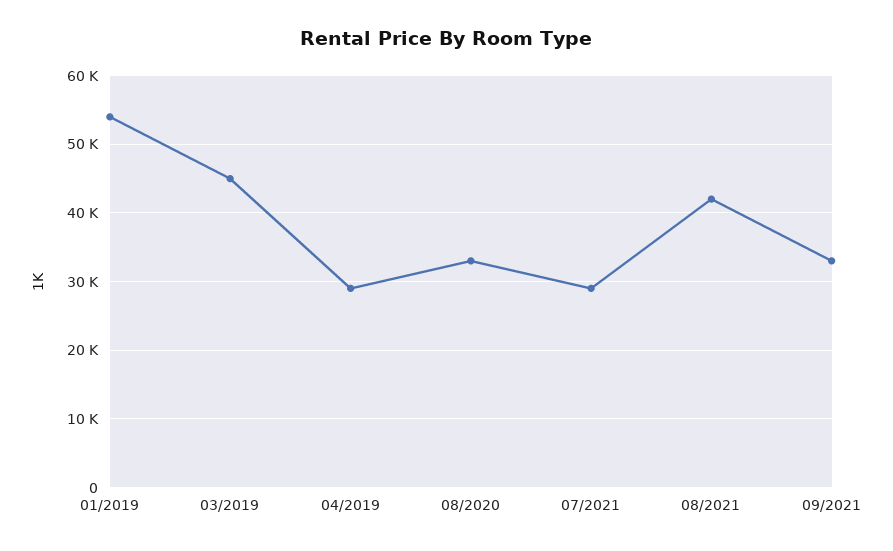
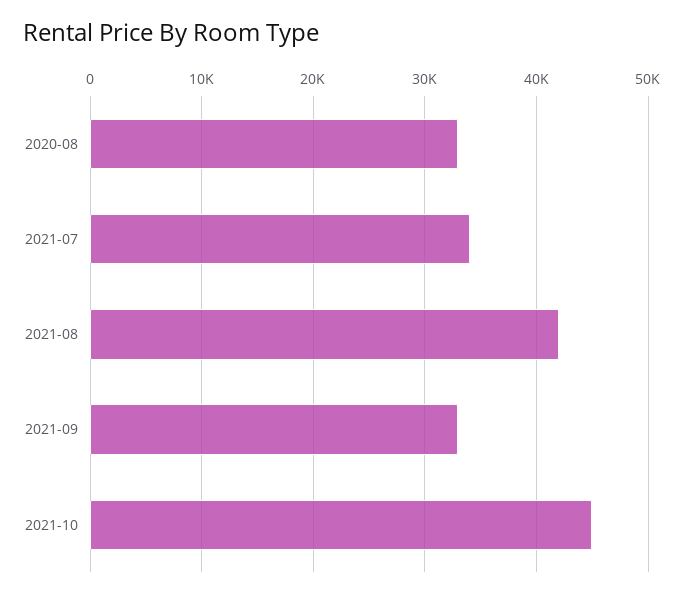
01/2019: 54000 -> none
03/2019: 45000 -> none
04/2019: 29000 -> none
07/2021: 29000 -> 34000
2021-10: none -> 45000

